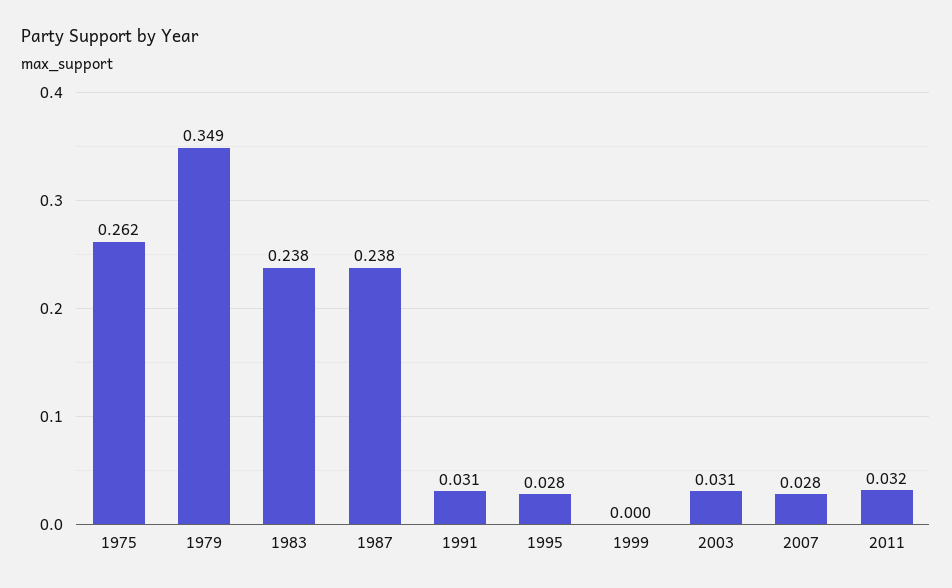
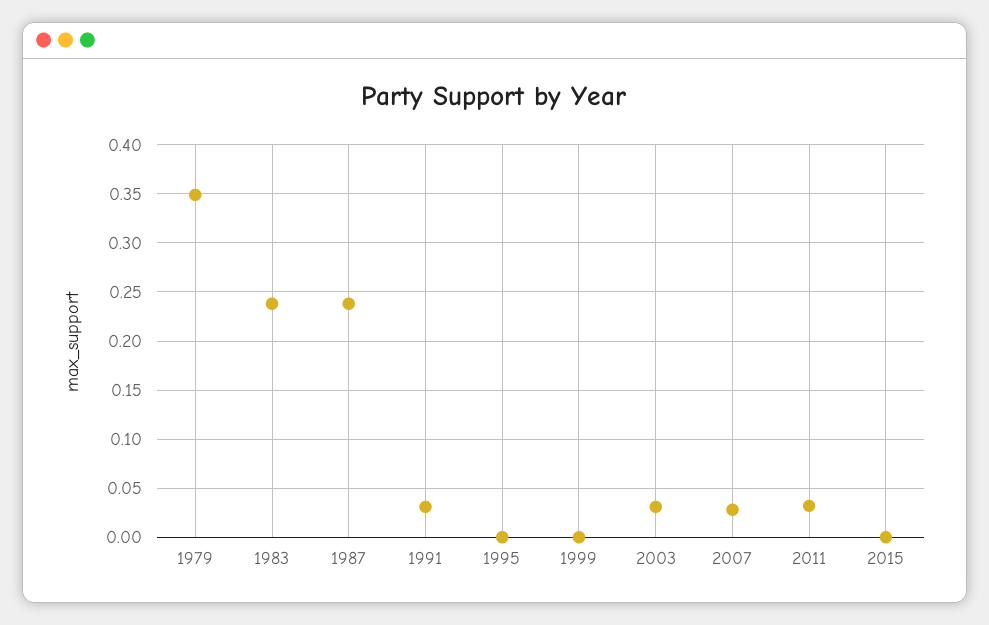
1975: 0.262 -> none
1995: 0.028 -> 0
2015: none -> 0

